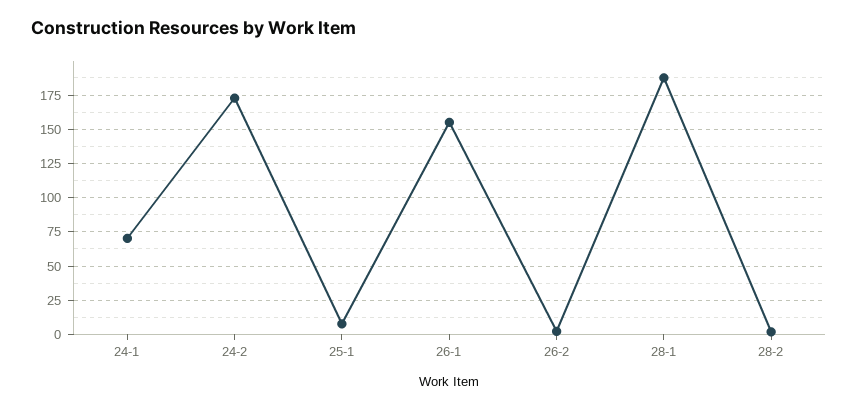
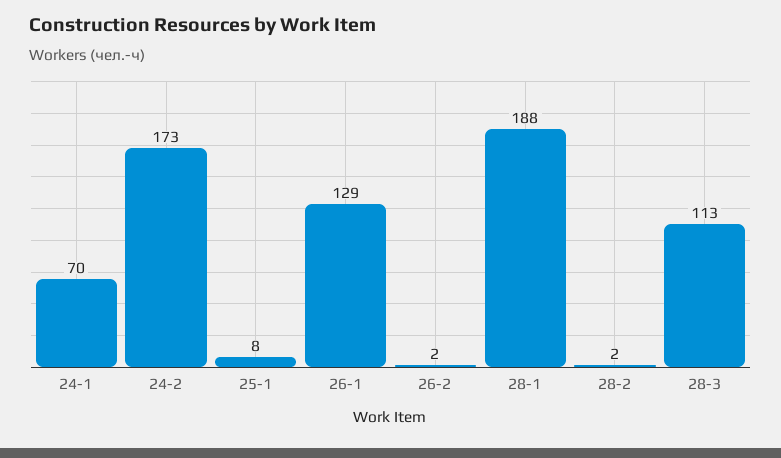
26-1: 155 -> 129
28-3: none -> 113

